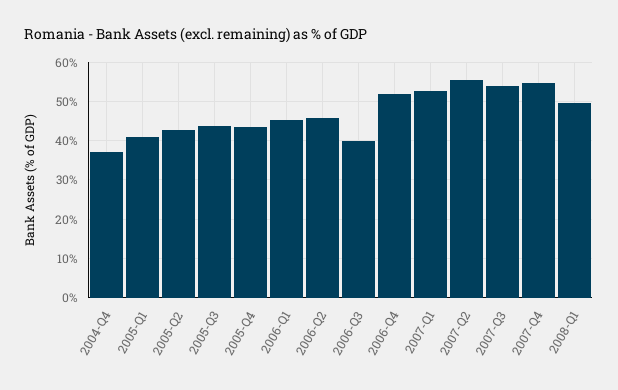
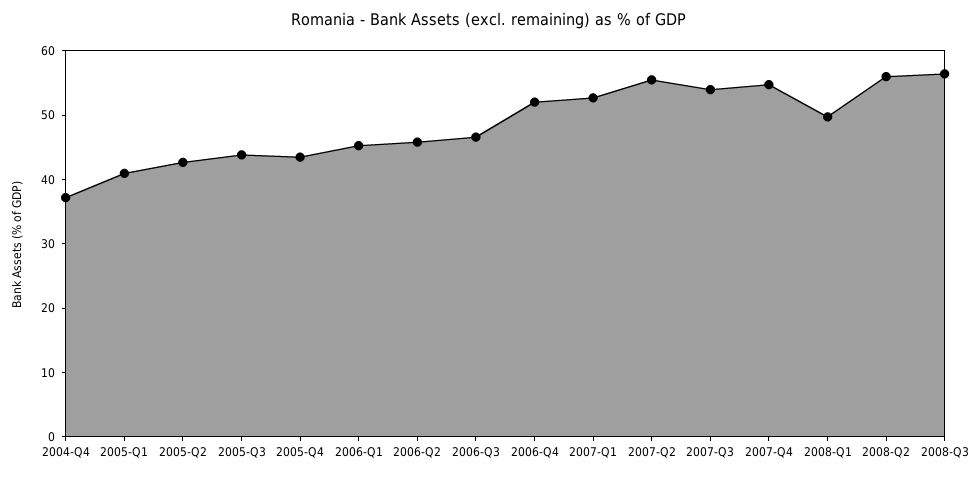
2006-Q3: 40 -> 46
2008-Q2: none -> 56
2008-Q3: none -> 56

